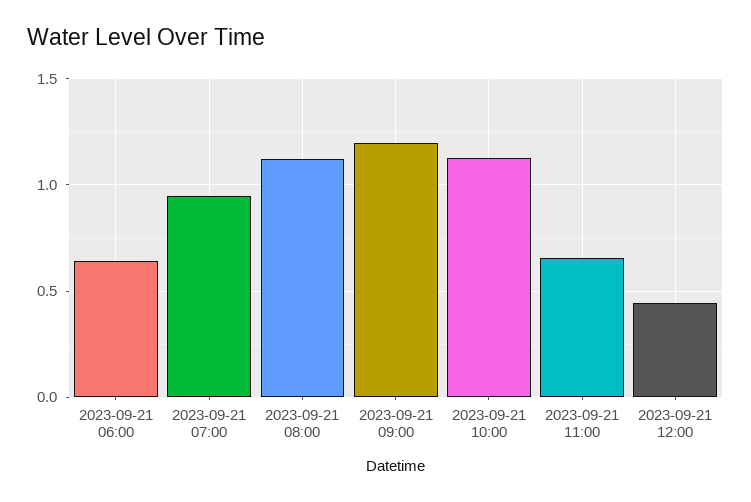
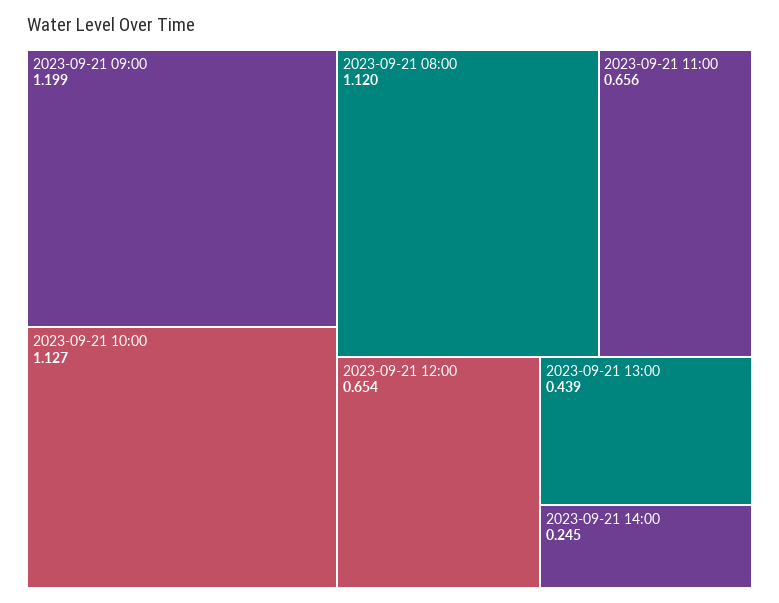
2023-09-21 06:00: 0.65 -> none
2023-09-21 07:00: 0.95 -> none
2023-09-21 12:00: 0.45 -> 0.654
2023-09-21 13:00: none -> 0.439
2023-09-21 14:00: none -> 0.245

